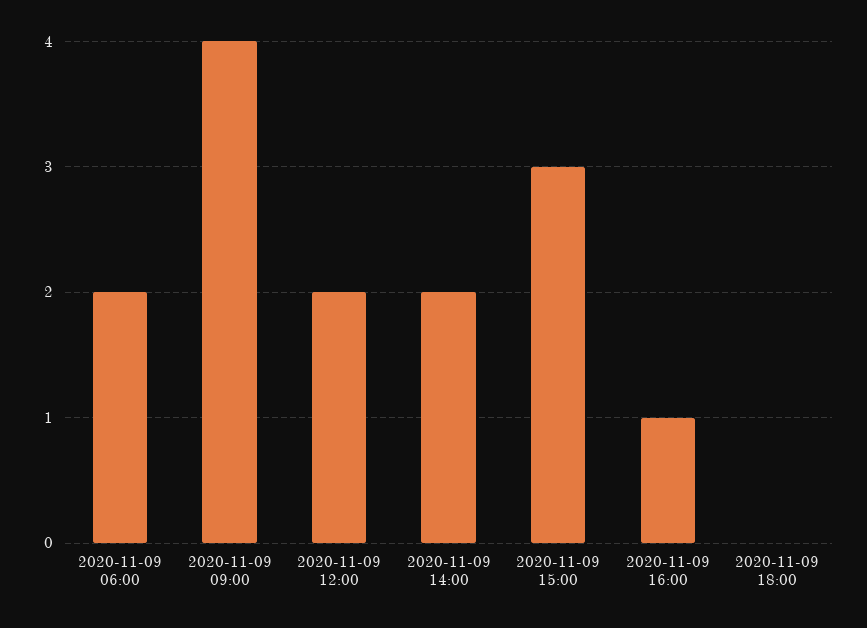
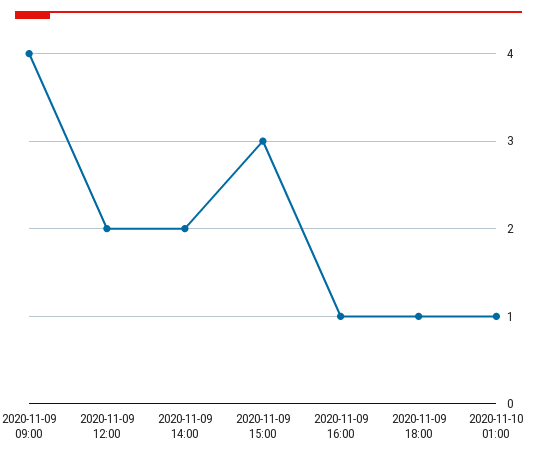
2020-11-09 06:00: 2 -> none
2020-11-09 18:00: 0 -> 1
2020-11-10 01:00: none -> 1

